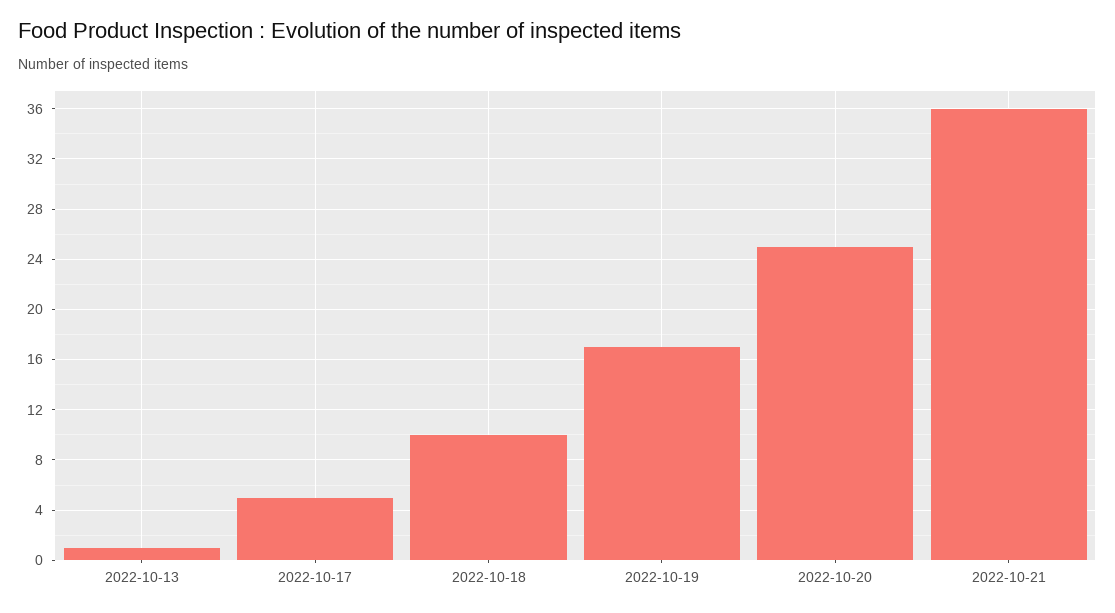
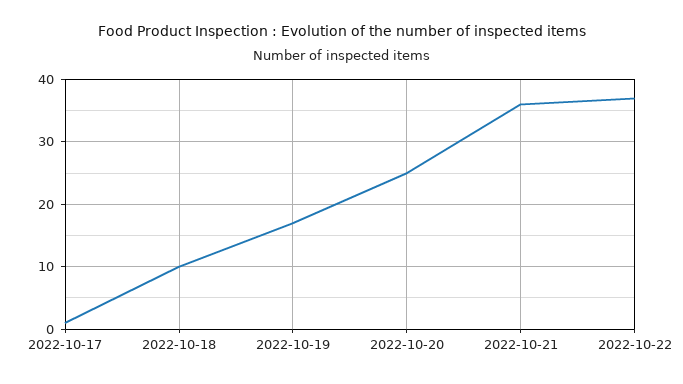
2022-10-13: 1 -> none
2022-10-17: 5 -> 1
2022-10-22: none -> 37

